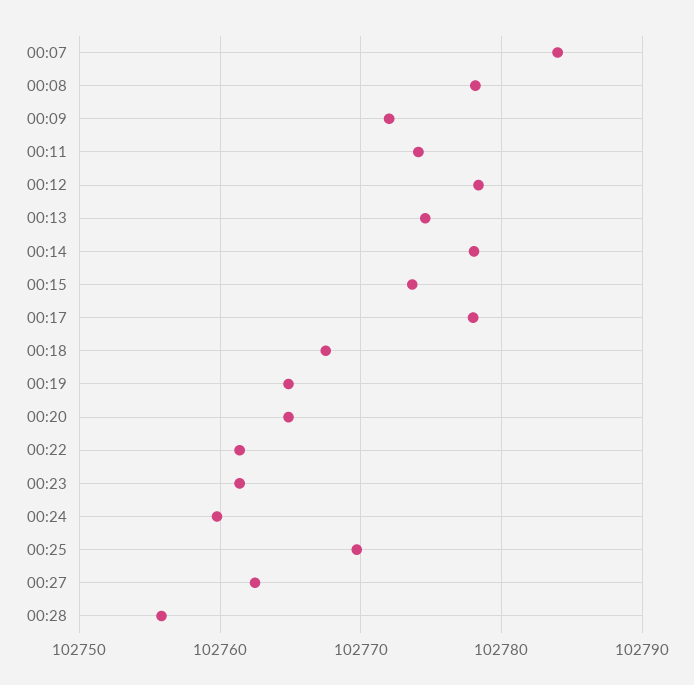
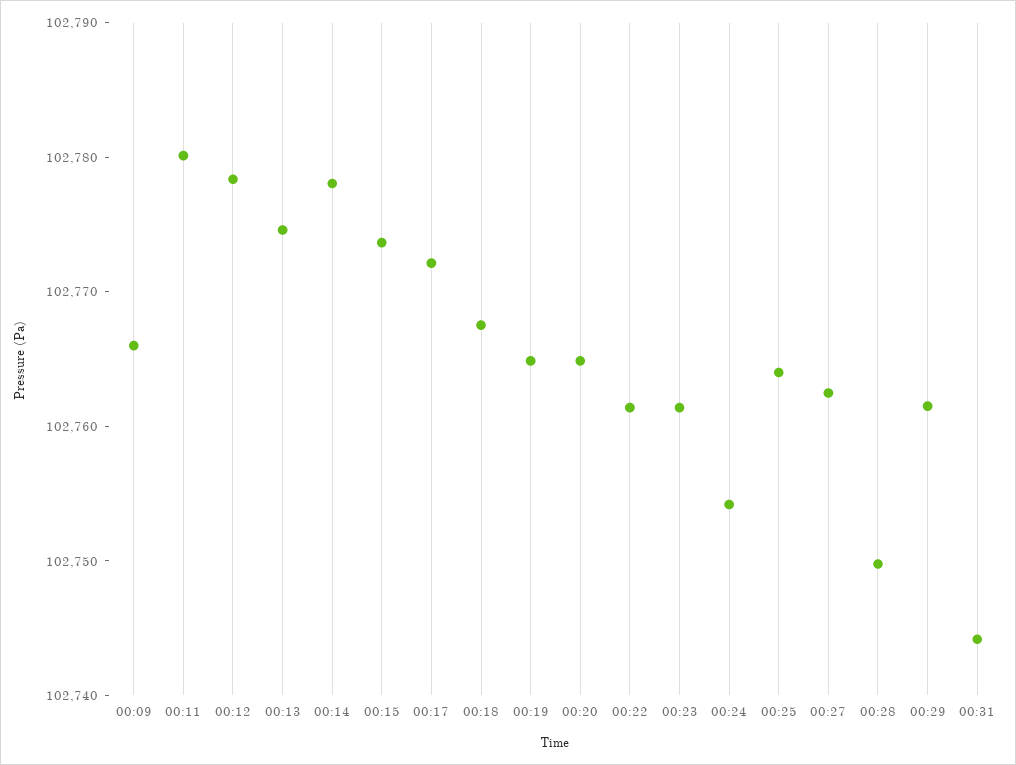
00:07: 102784 -> none
00:08: 102778 -> none
00:09: 102772 -> 102766
00:11: 102774 -> 102780
00:17: 102778 -> 102772
00:24: 102760 -> 102754
00:25: 102770 -> 102764
00:28: 102756 -> 102750
00:29: none -> 102762
00:31: none -> 102744

